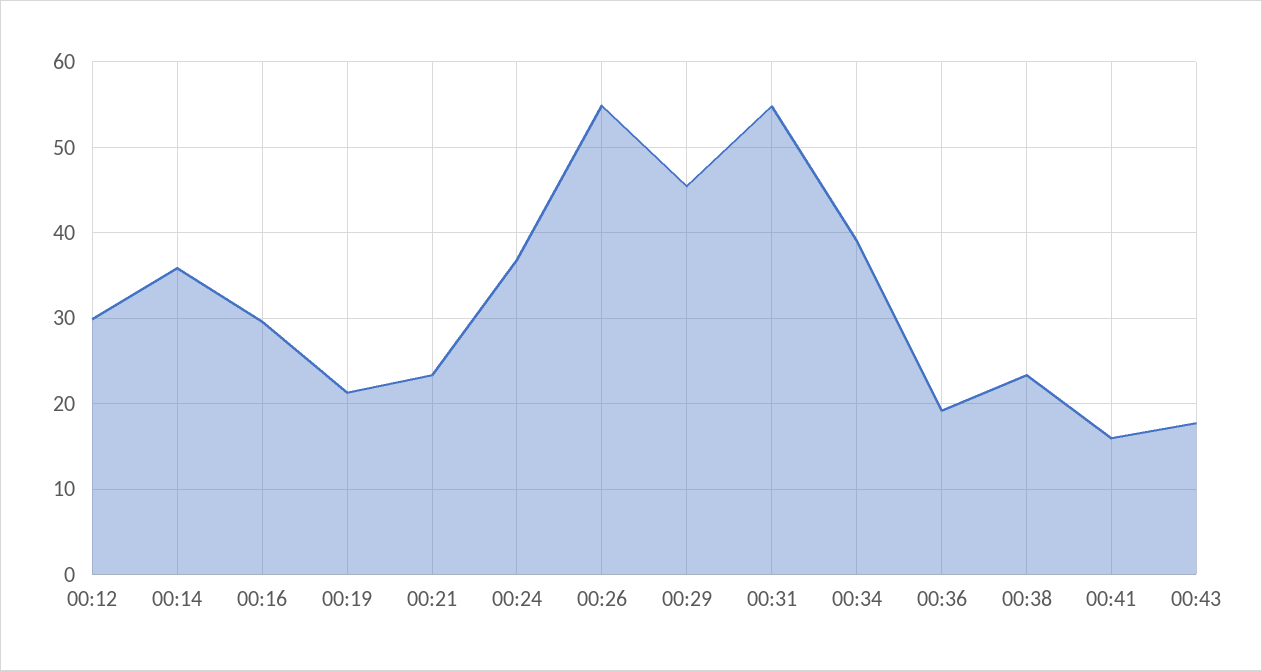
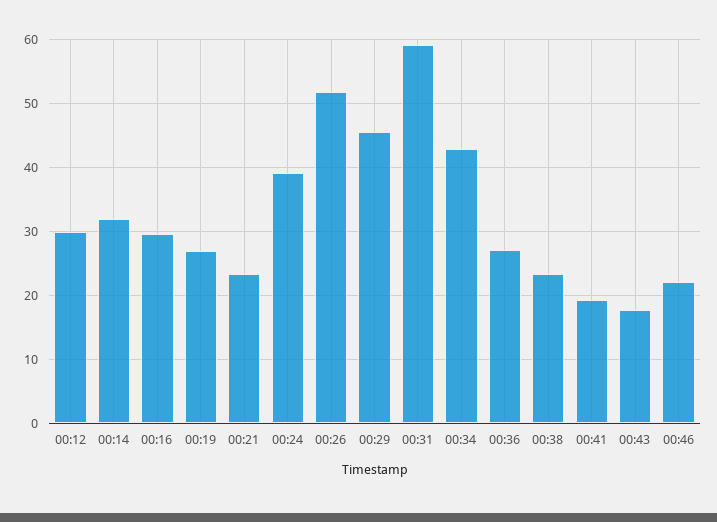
00:14: 36 -> 32
00:19: 21 -> 27
00:24: 37 -> 39
00:26: 55 -> 52
00:31: 55 -> 59
00:34: 39 -> 43
00:36: 19 -> 27
00:41: 16 -> 19
00:46: none -> 22

